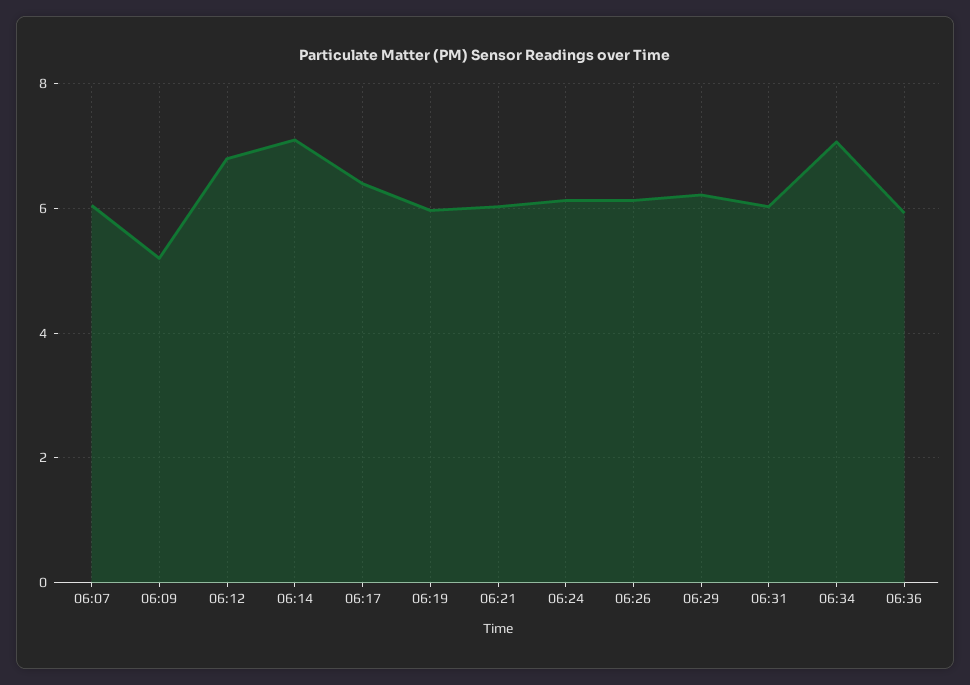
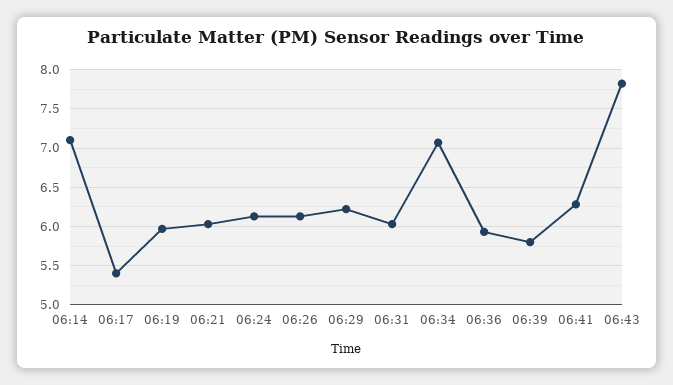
06:07: 6 -> none
06:09: 5.2 -> none
06:12: 6.8 -> none
06:17: 6.4 -> 5.4
06:39: none -> 5.8
06:41: none -> 6.3
06:43: none -> 7.8

